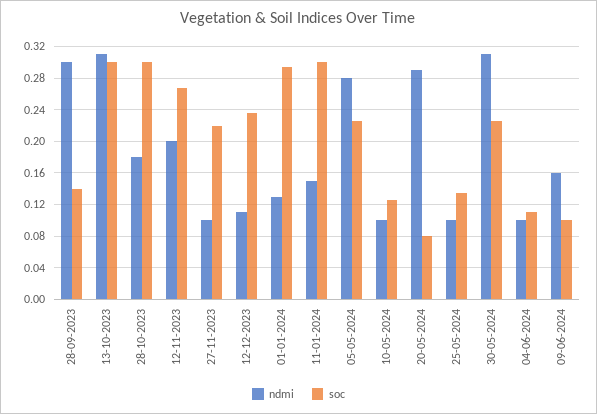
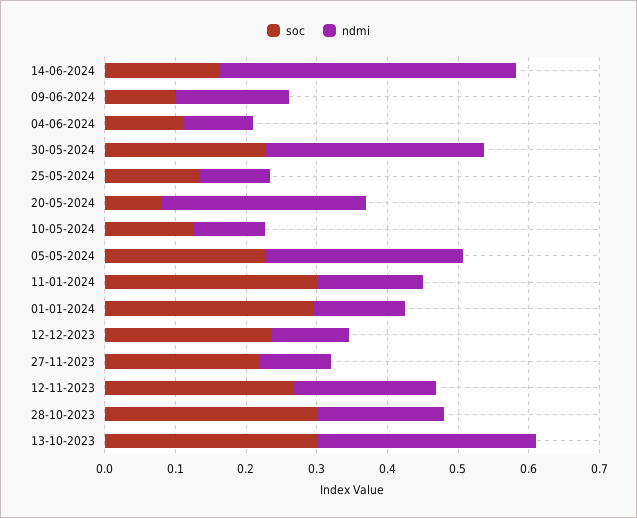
ndmi, 28-09-2023: 0.3 -> none
soc, 28-09-2023: 0.14 -> none
soc, 14-06-2024: none -> 0.16
ndmi, 14-06-2024: none -> 0.42

